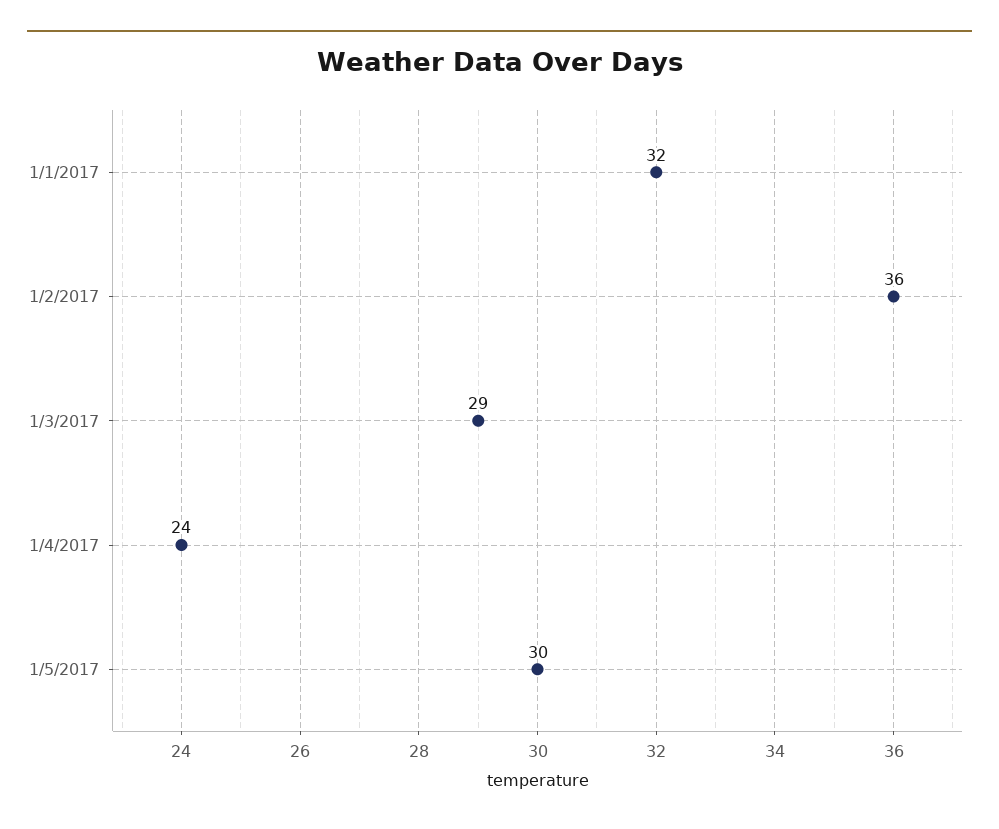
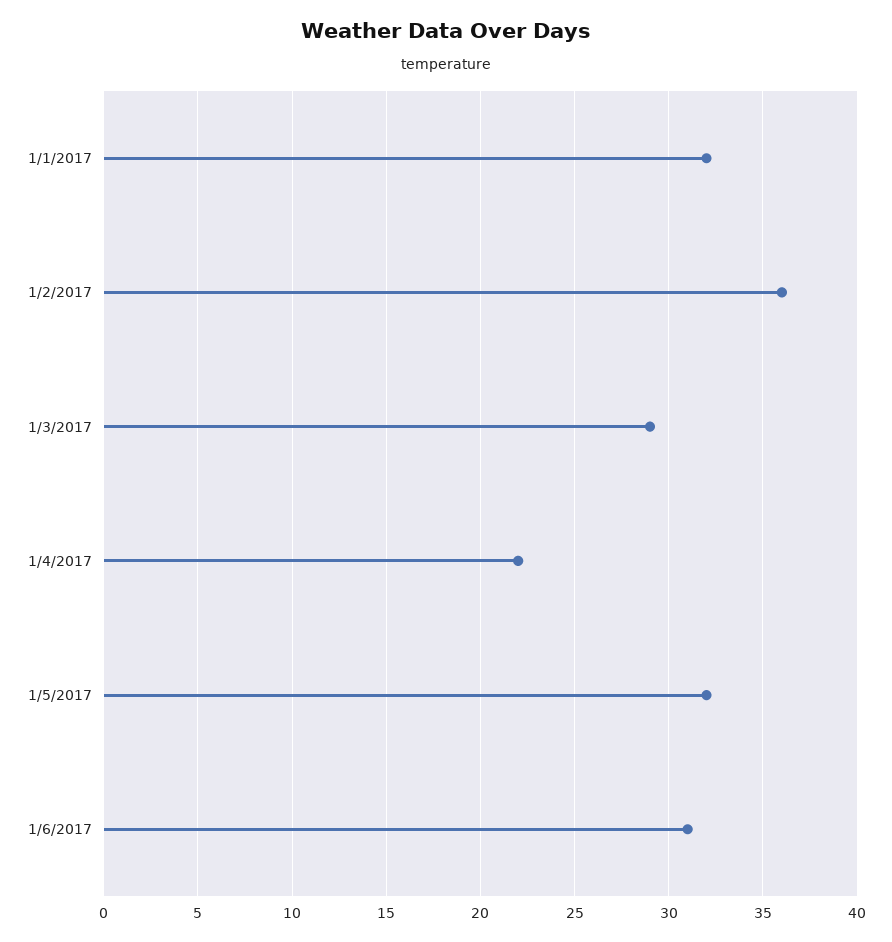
1/4/2017: 24 -> 22
1/5/2017: 30 -> 32
1/6/2017: none -> 31

